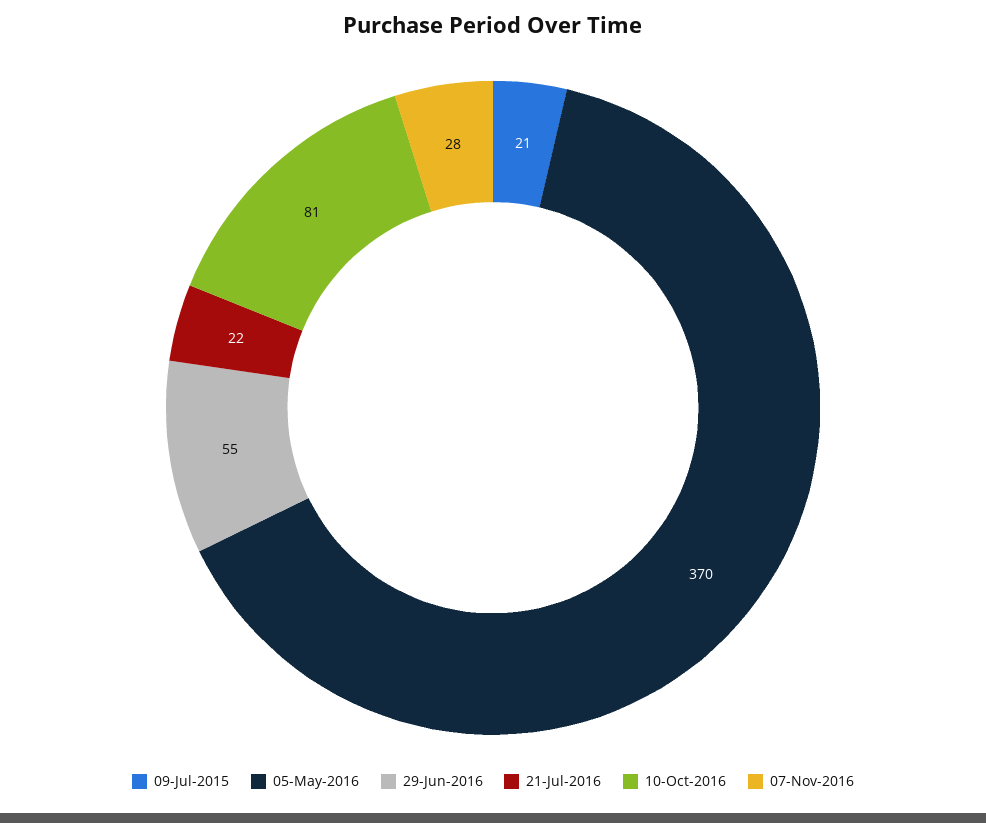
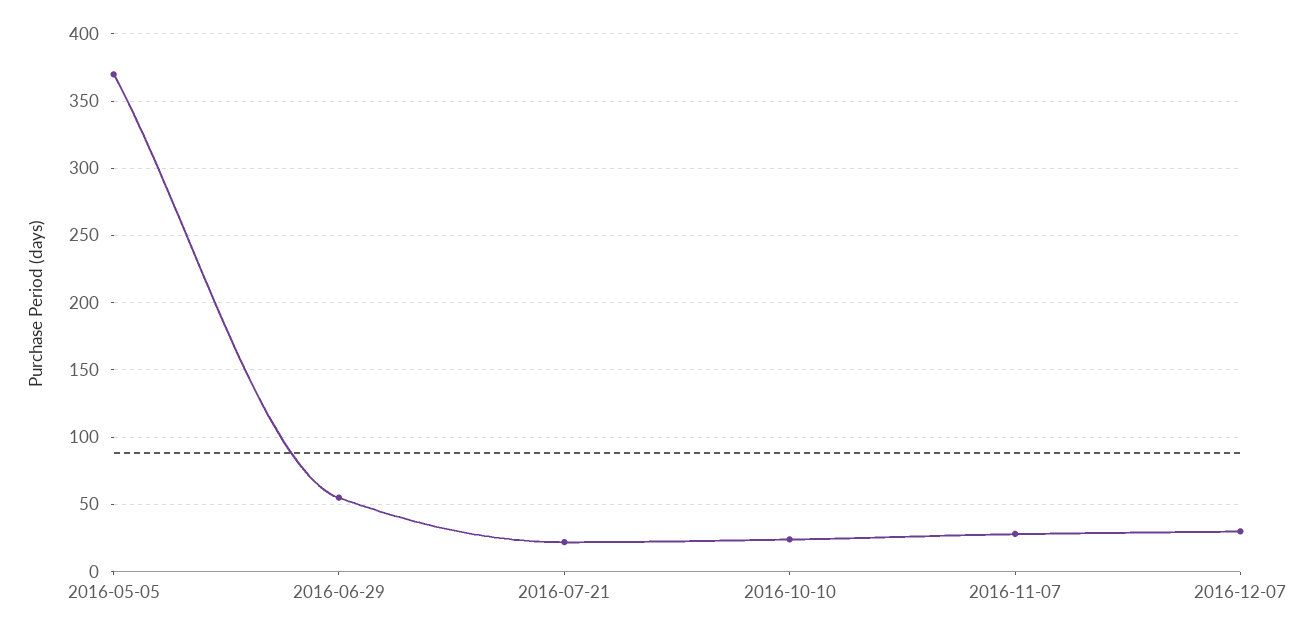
09-Jul-2015: 21 -> none
10-Oct-2016: 81 -> 25
2016-12-07: none -> 30

